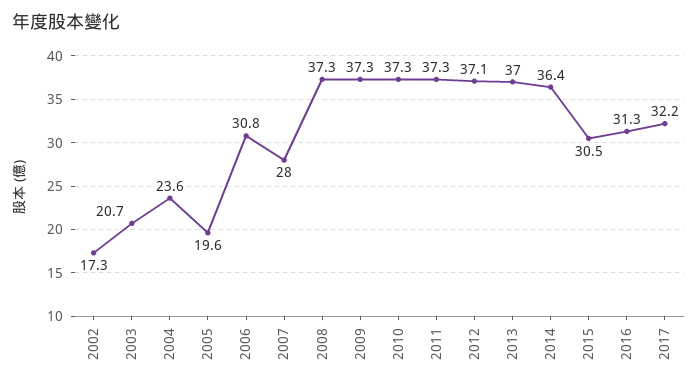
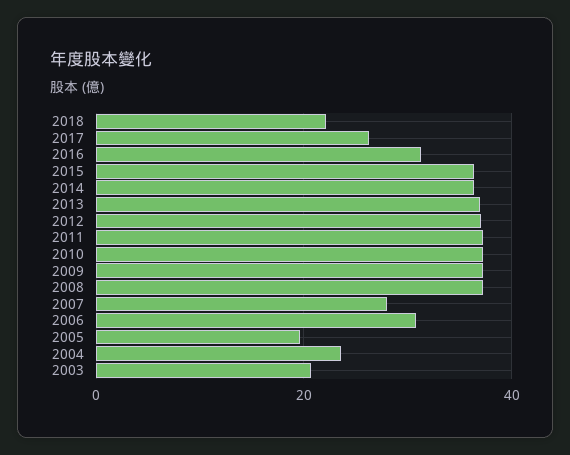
2002: 17.3 -> none
2015: 30.5 -> 36
2017: 32.2 -> 26
2018: none -> 22

